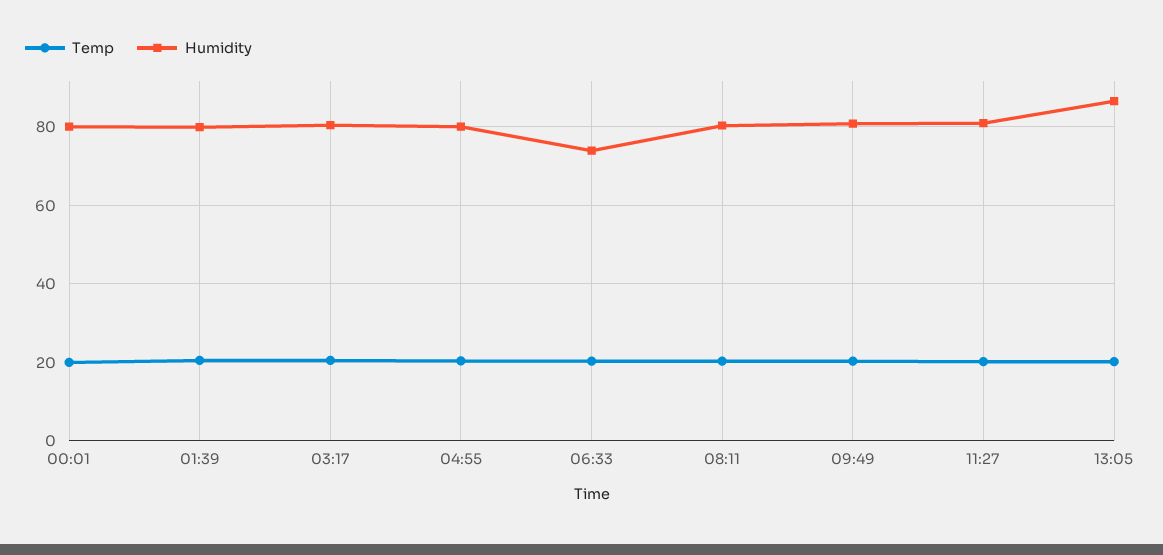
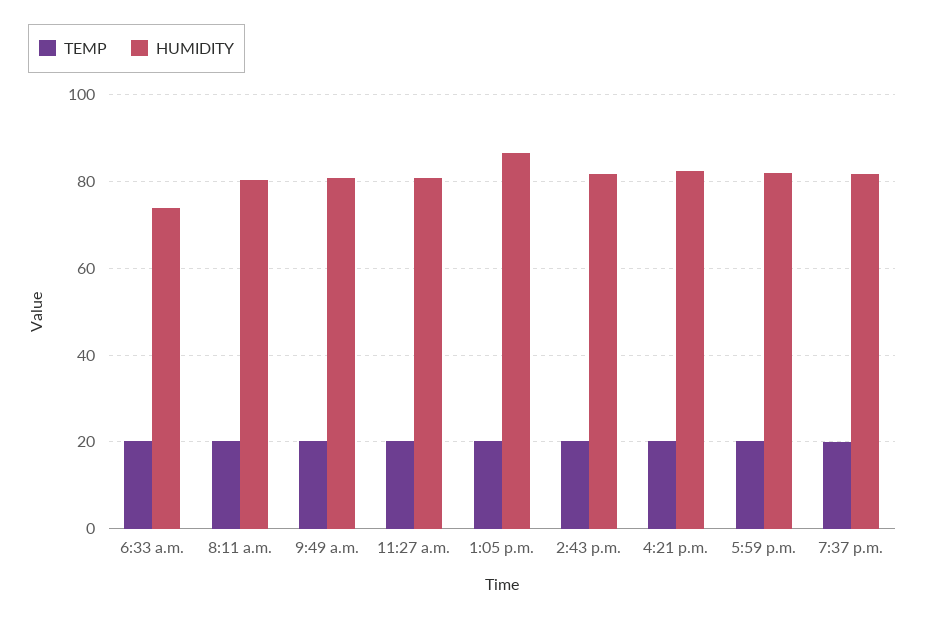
Temp, 00:01: 20 -> none
Humidity, 00:01: 80 -> none
Temp, 01:39: 20 -> none
Humidity, 01:39: 80 -> none
Temp, 03:17: 20 -> none
Humidity, 03:17: 80 -> none
Temp, 04:55: 20 -> none
Humidity, 04:55: 80 -> none
Temp, 2:43 p.m.: none -> 20
Humidity, 2:43 p.m.: none -> 82
Temp, 4:21 p.m.: none -> 20
Humidity, 4:21 p.m.: none -> 82
Temp, 5:59 p.m.: none -> 20
Humidity, 5:59 p.m.: none -> 82
Temp, 7:37 p.m.: none -> 20
Humidity, 7:37 p.m.: none -> 82

